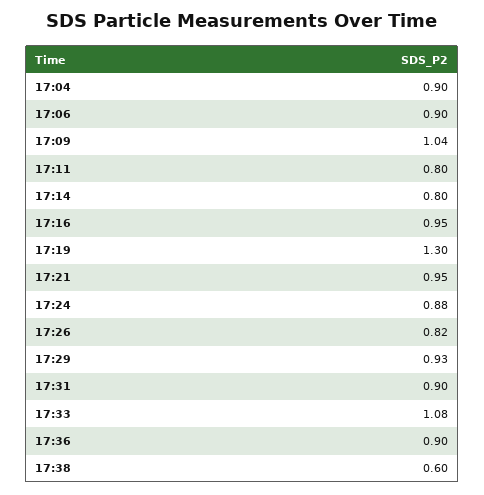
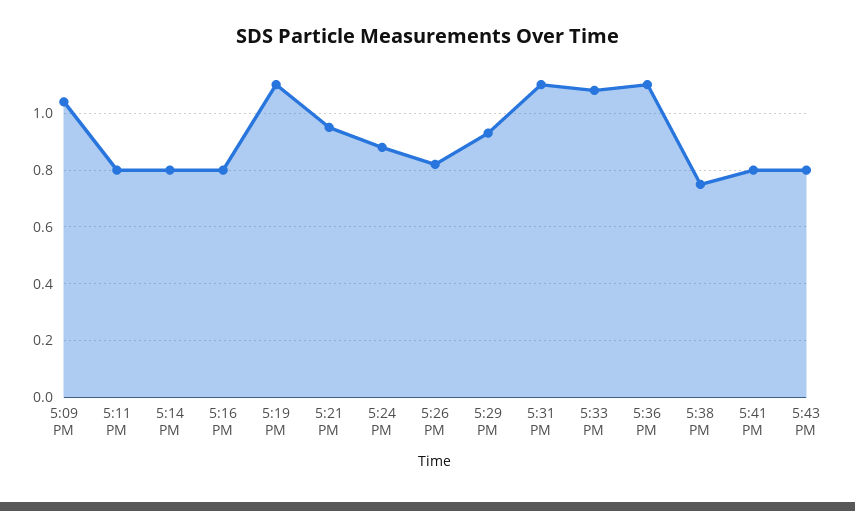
17:04: 0.9 -> none
17:06: 0.9 -> none
17:16: 0.95 -> 0.8
17:19: 1.3 -> 1.1
17:31: 0.9 -> 1.1
17:36: 0.9 -> 1.1
17:38: 0.6 -> 0.75
5:41 PM: none -> 0.8
5:43 PM: none -> 0.8

